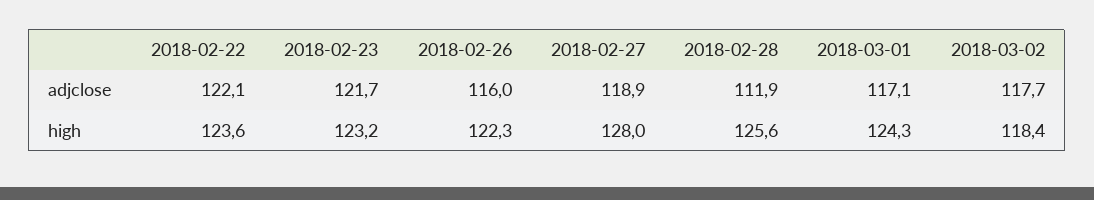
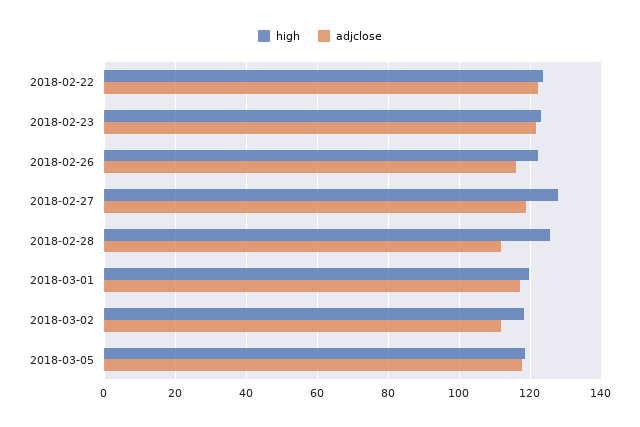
adjclose, 2018-03-02: 117.7 -> 112
high, 2018-03-01: 124.3 -> 120
high, 2018-03-05: none -> 118
adjclose, 2018-03-05: none -> 118

